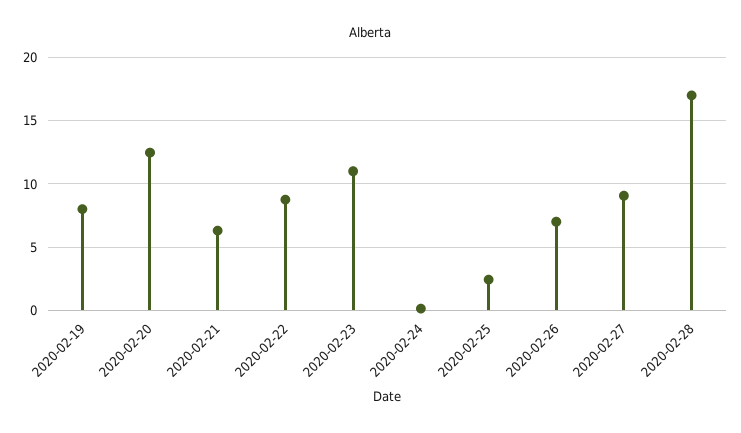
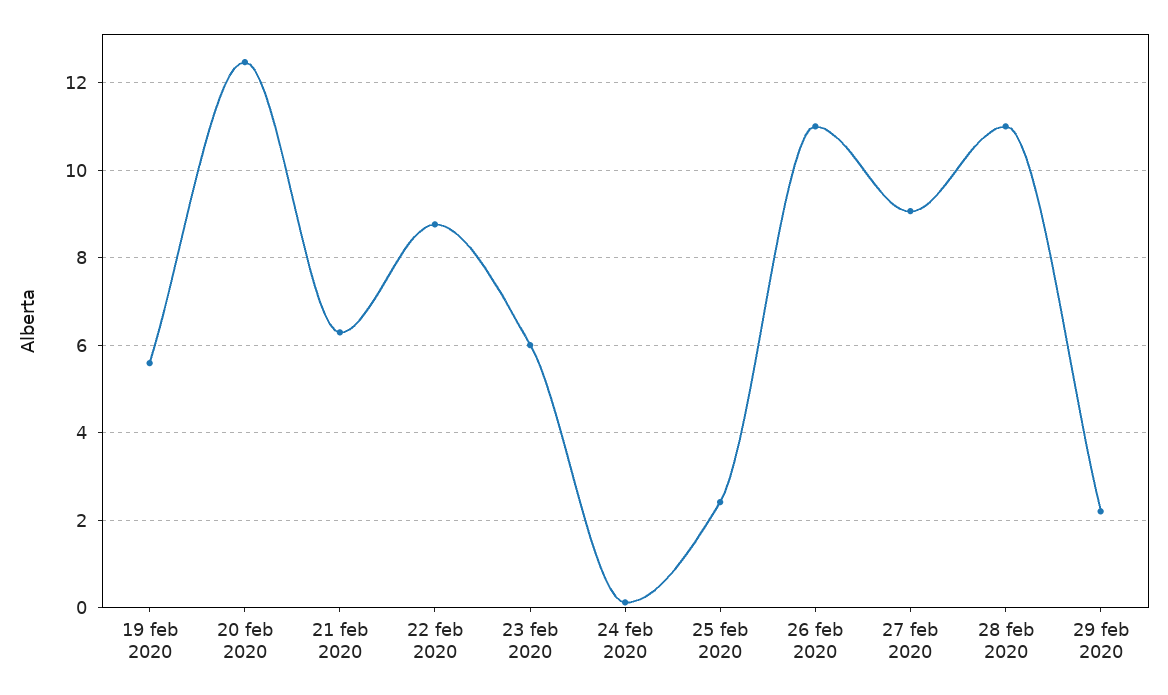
2020-02-19: 8 -> 5.6
2020-02-23: 11 -> 6
2020-02-26: 7 -> 11
2020-02-28: 17 -> 11
29 feb 2020: none -> 2.2

